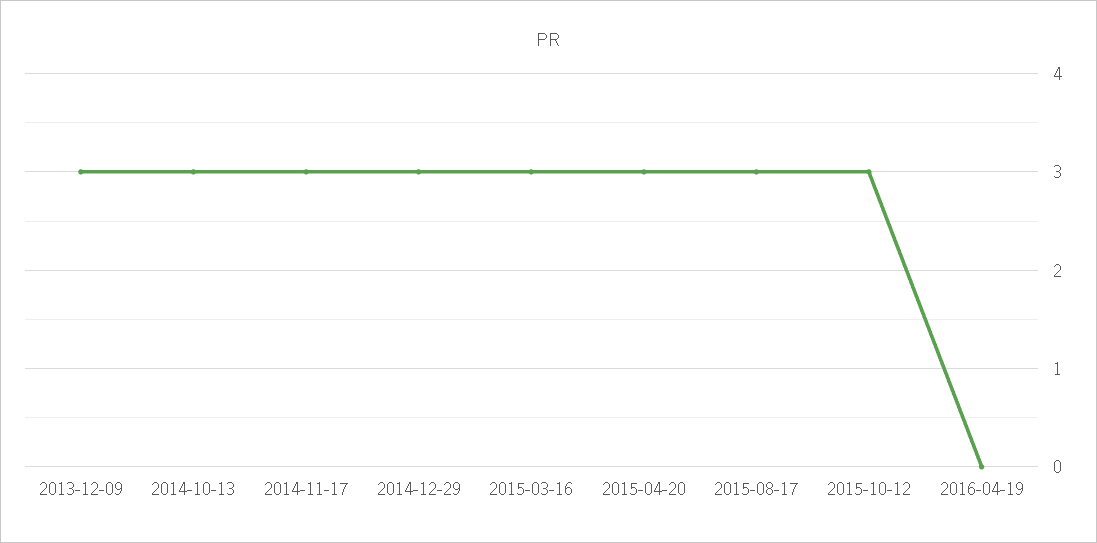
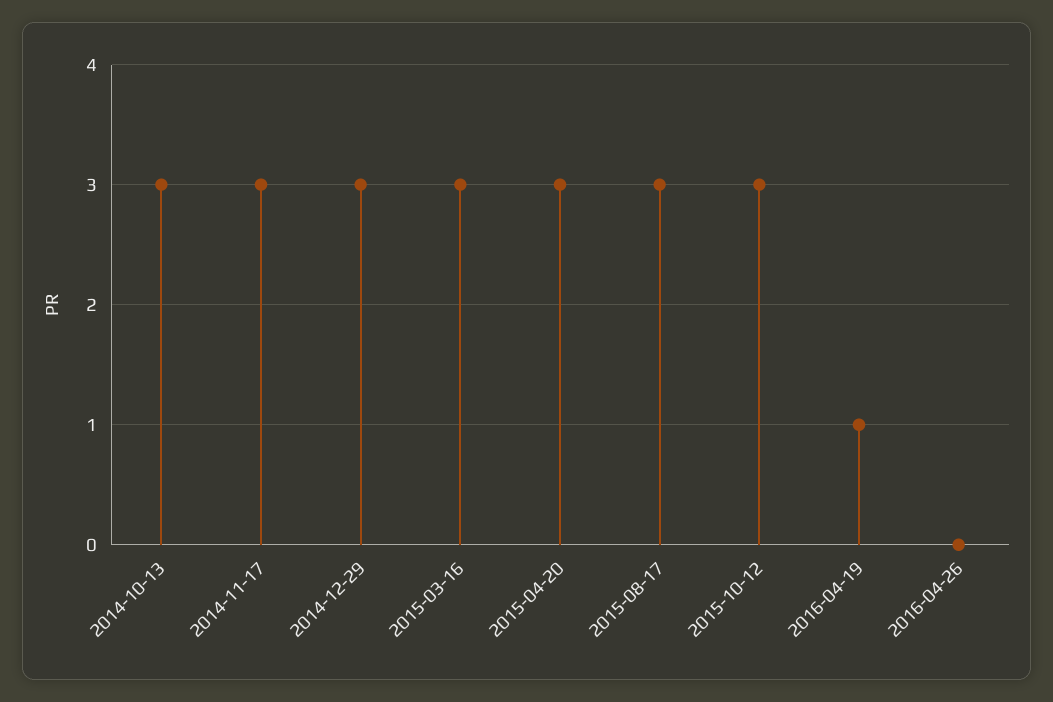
2013-12-09: 3 -> none
2016-04-19: 0 -> 1
2016-04-26: none -> 0

